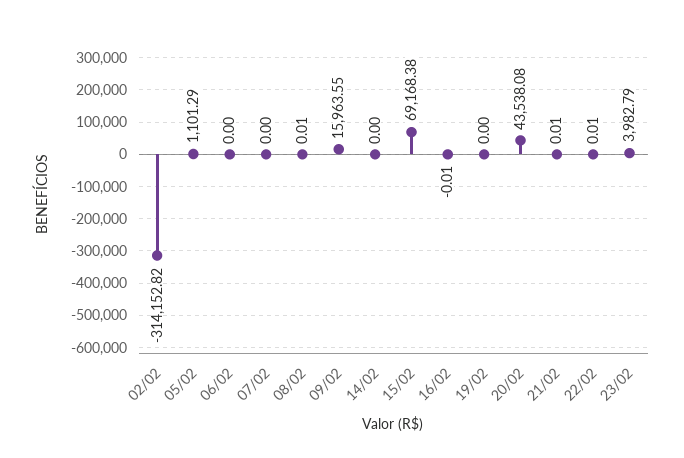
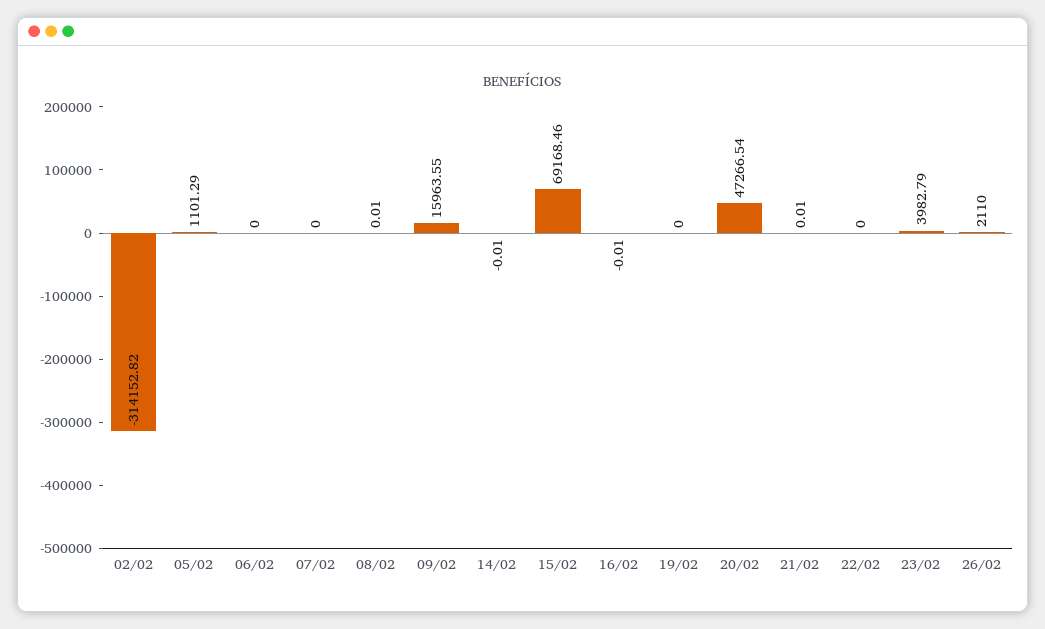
14/02: 0 -> -0.01
15/02: 69168.38 -> 69168.46
20/02: 43538.08 -> 47266.54
22/02: 0.01 -> 0
26/02: none -> 2110

